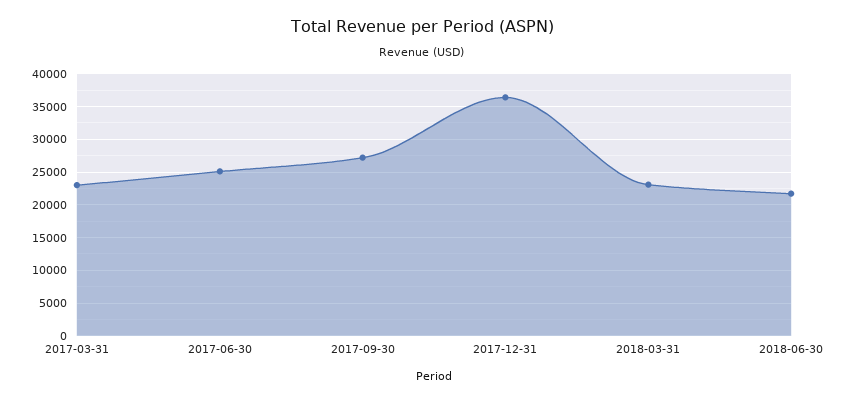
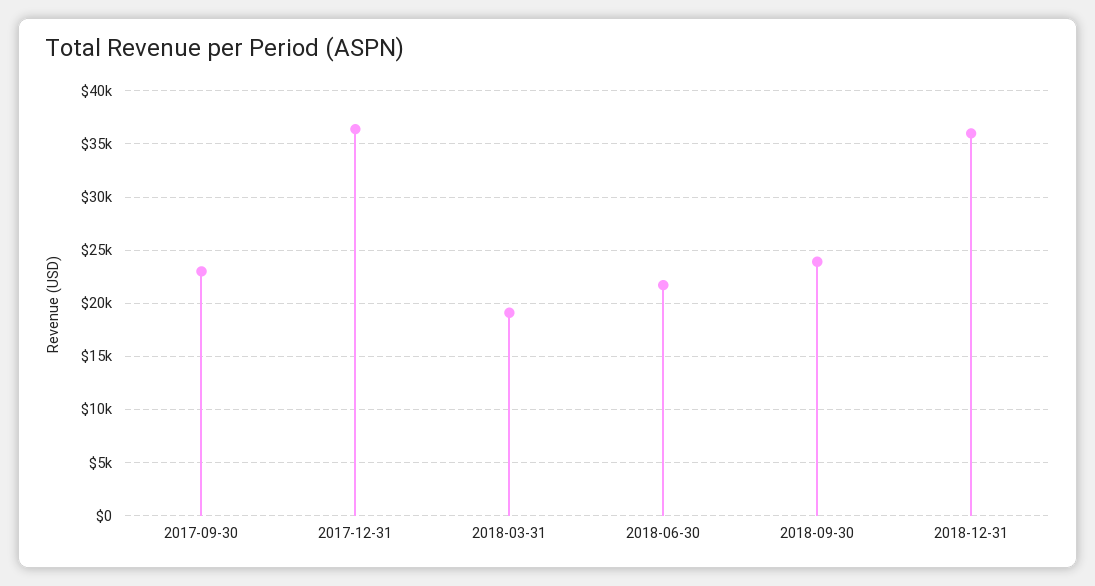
2017-03-31: 23000 -> none
2017-06-30: 25000 -> none
2017-09-30: 27000 -> 23000
2018-03-31: 23000 -> 19000
2018-09-30: none -> 24000
2018-12-31: none -> 36000

